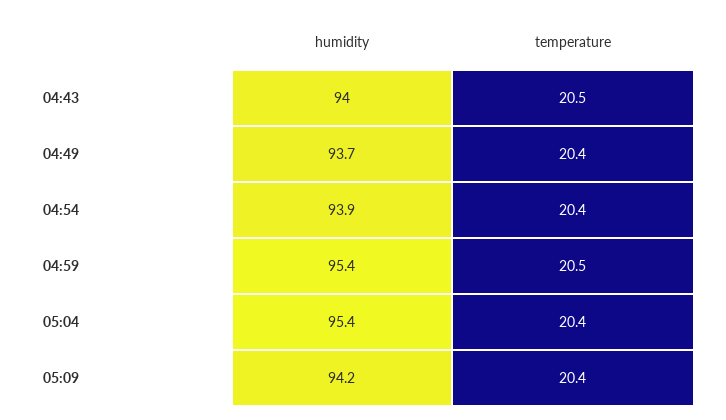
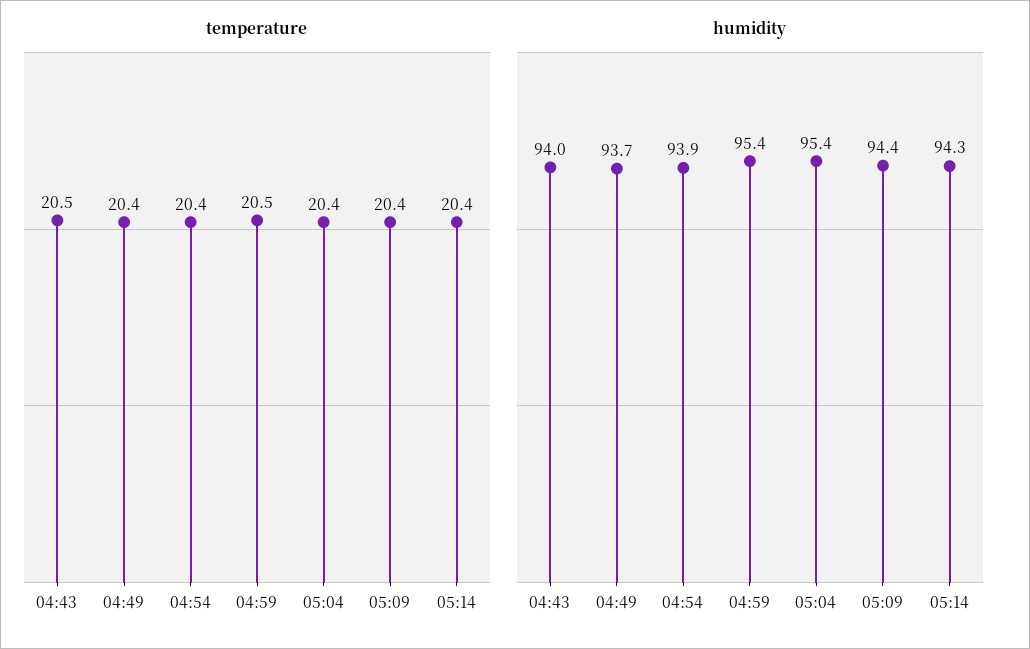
humidity, 05:09: 94.2 -> 94.4
temperature, 05:14: none -> 20.4
humidity, 05:14: none -> 94.3

